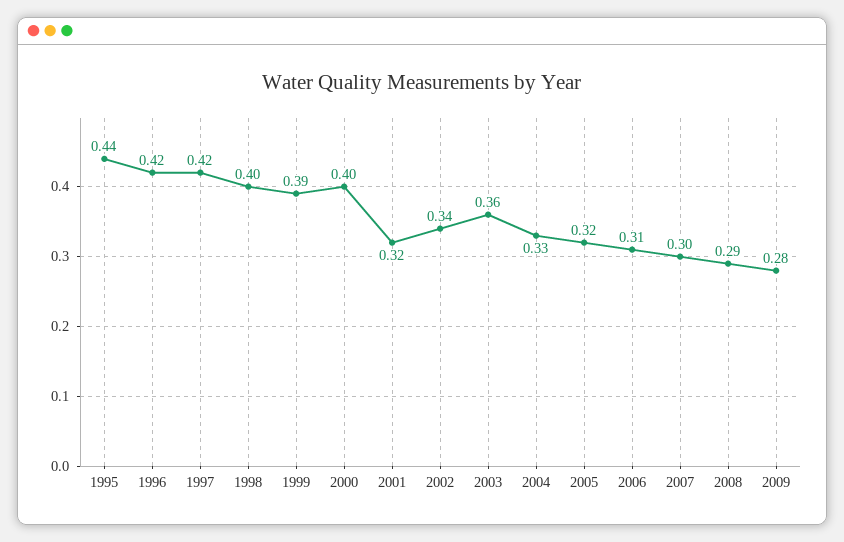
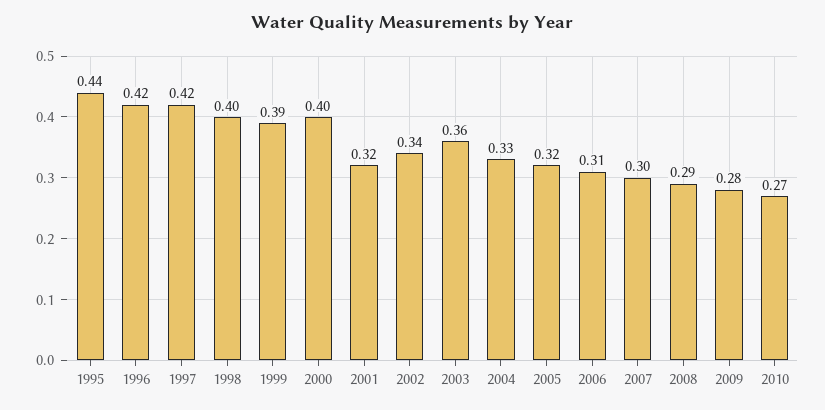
2010: none -> 0.27

